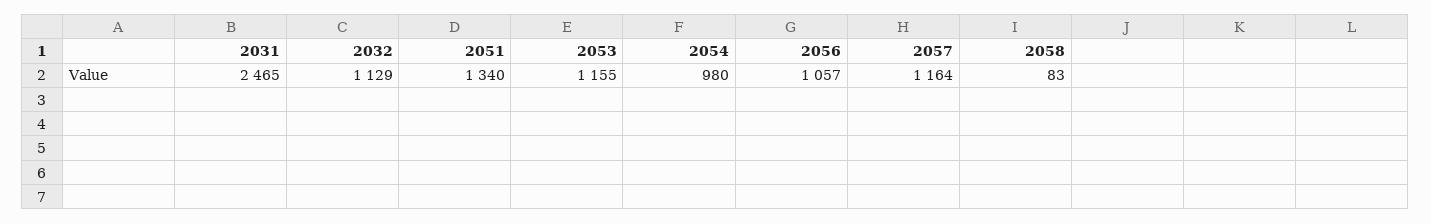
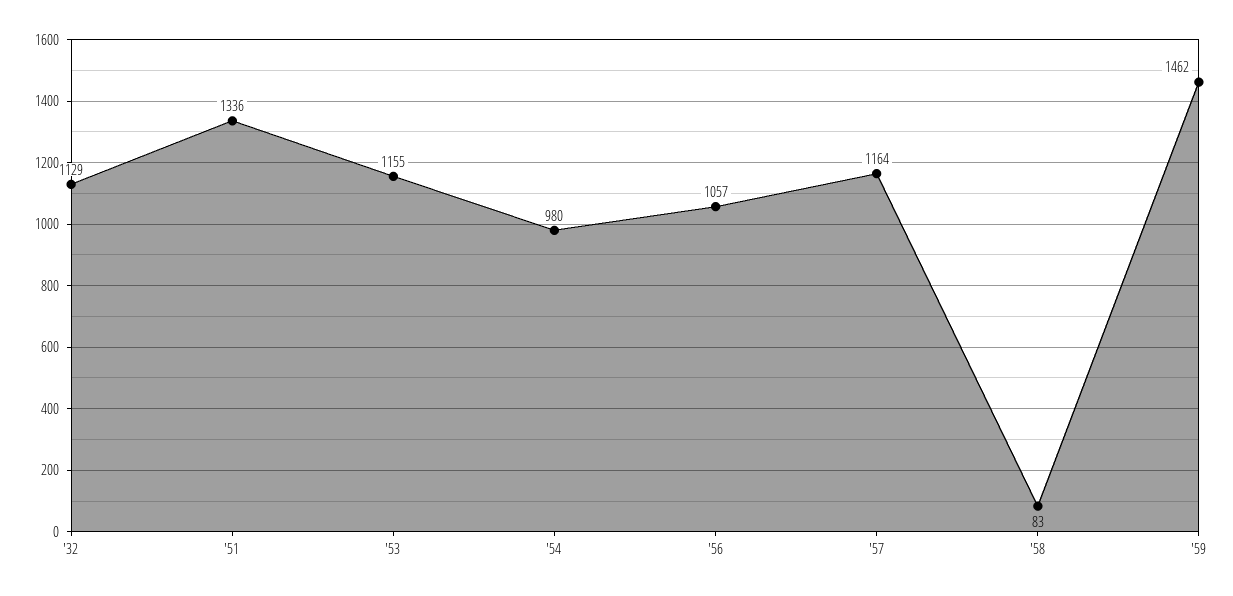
2031: 2465 -> none
2051: 1340 -> 1336
'59: none -> 1462

